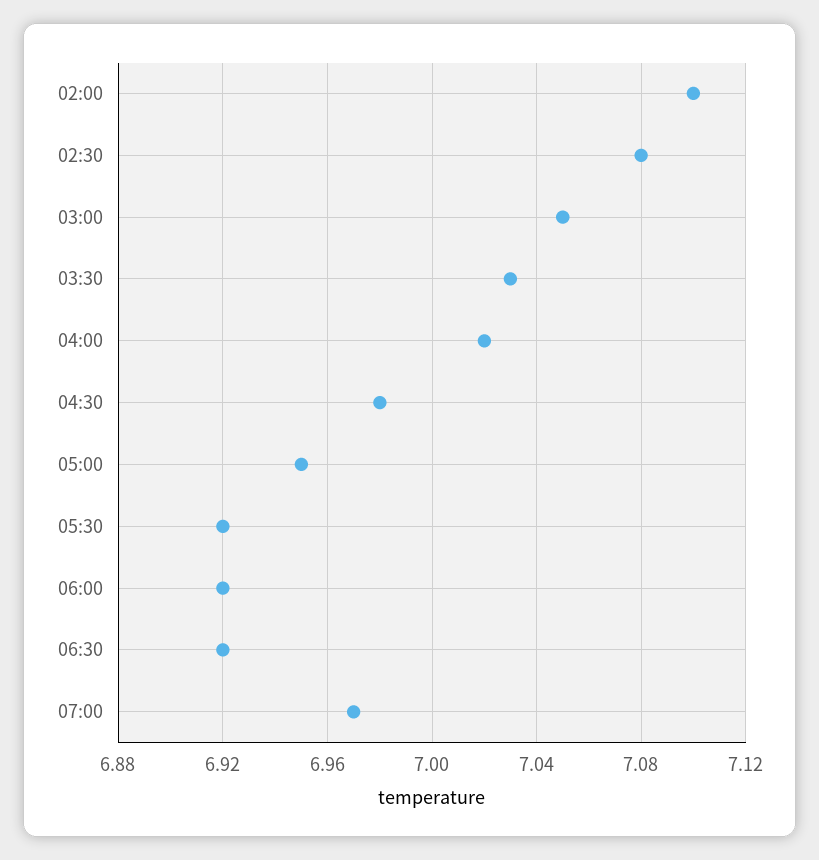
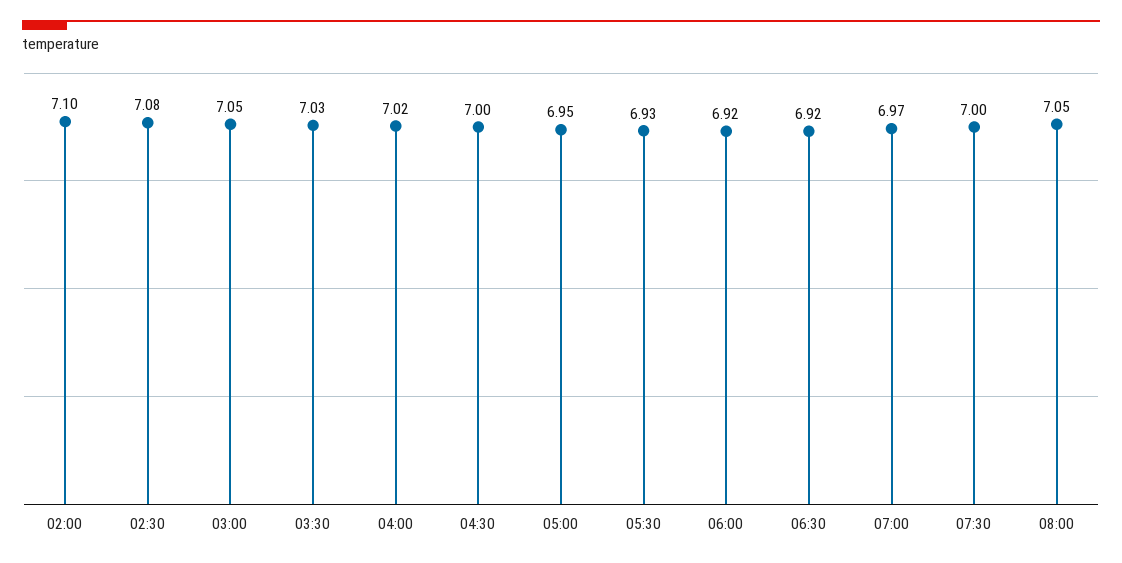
04:30: 6.98 -> 7
05:30: 6.92 -> 6.93
07:30: none -> 7
08:00: none -> 7.05

